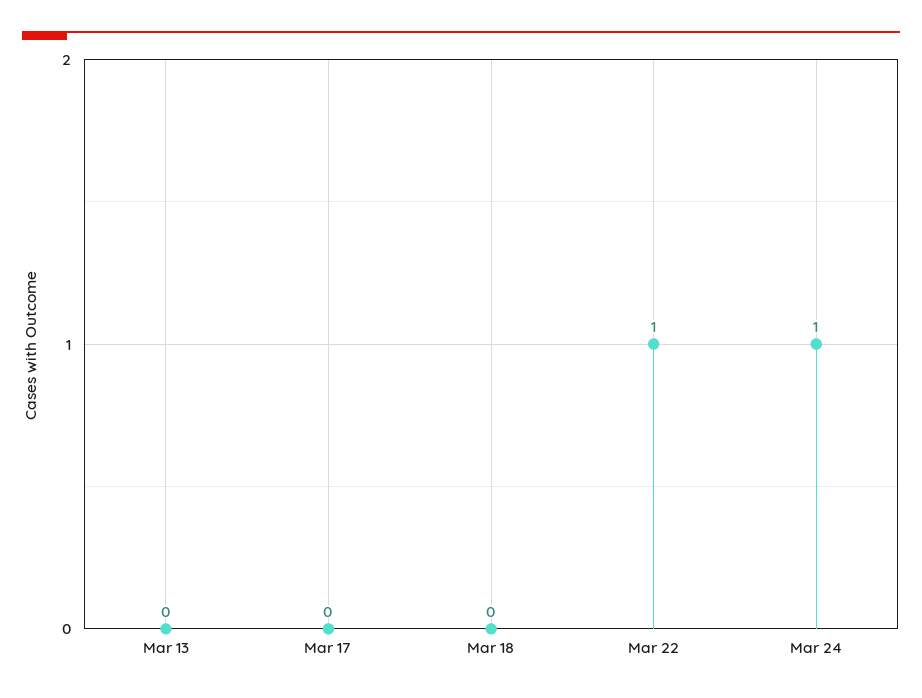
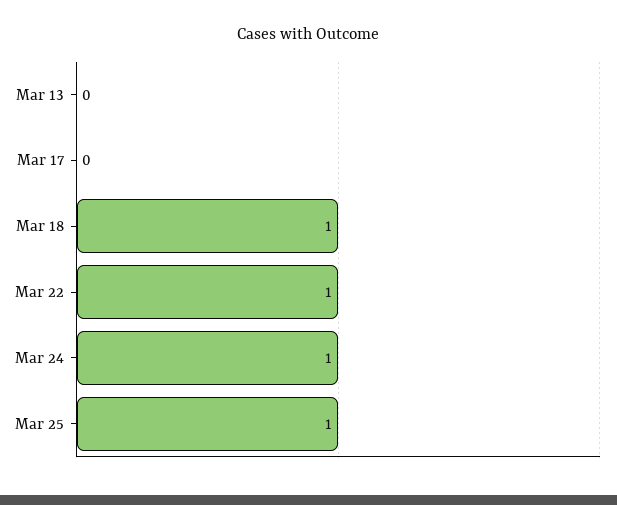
Mar 18: 0 -> 1
Mar 25: none -> 1

